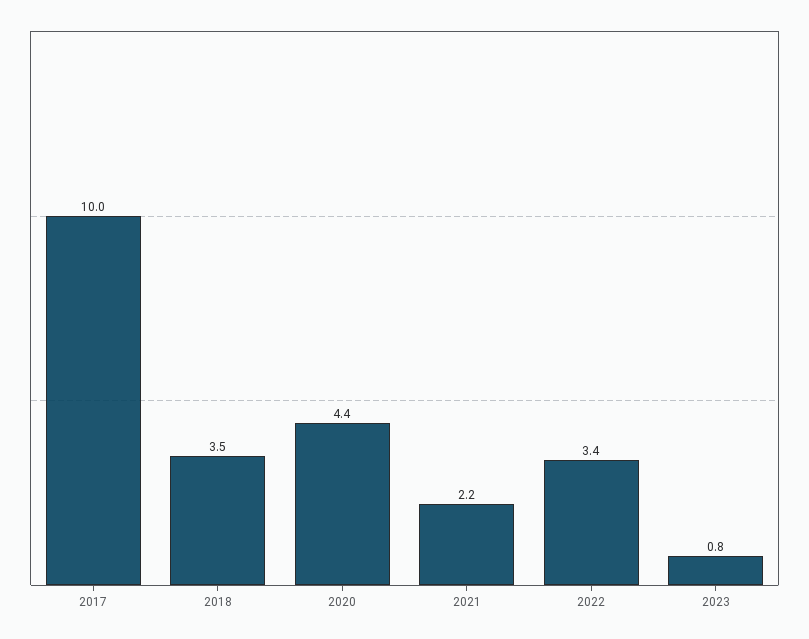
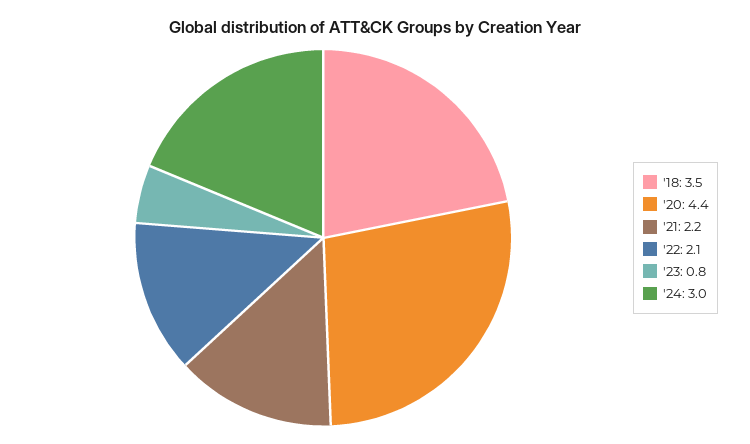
2017: 10 -> none
2022: 3.4 -> 2.1
'24: none -> 3

